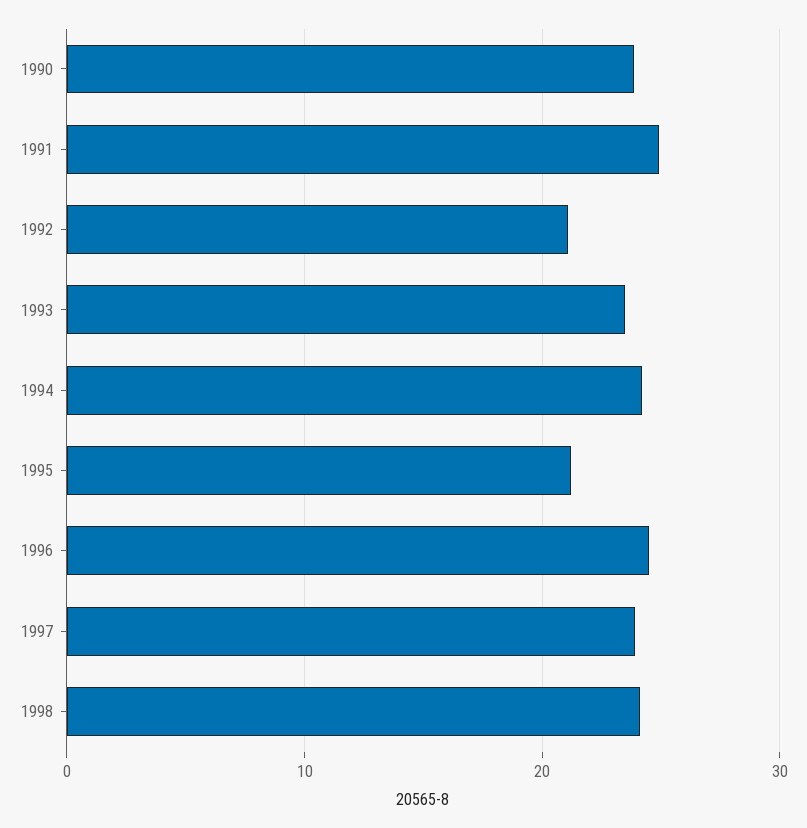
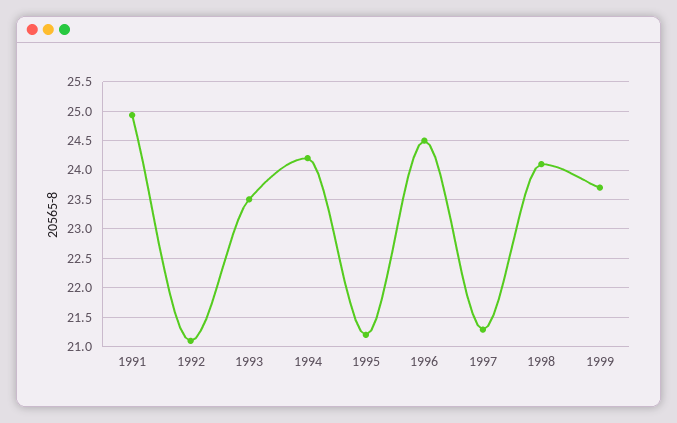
1990: 24 -> none
1997: 24 -> 21.25
1999: none -> 23.75

